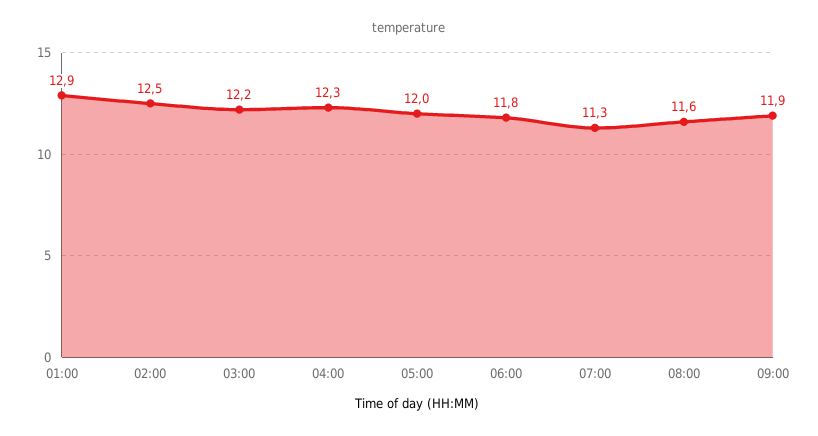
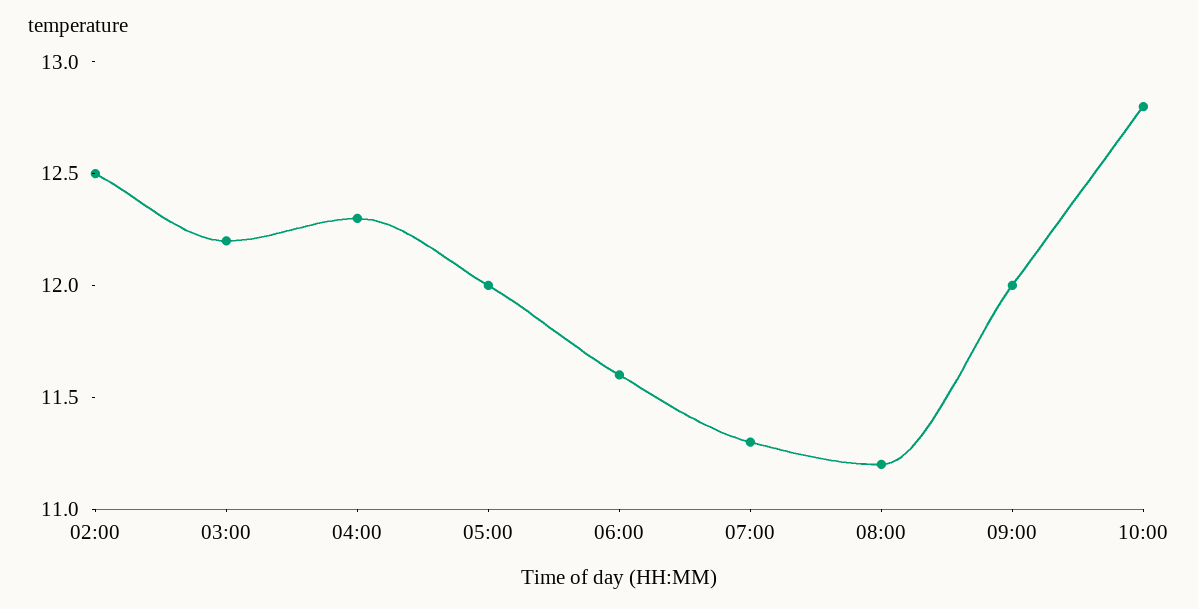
01:00: 12.9 -> none
06:00: 11.8 -> 11.6
08:00: 11.6 -> 11.2
09:00: 11.9 -> 12
10:00: none -> 12.8

